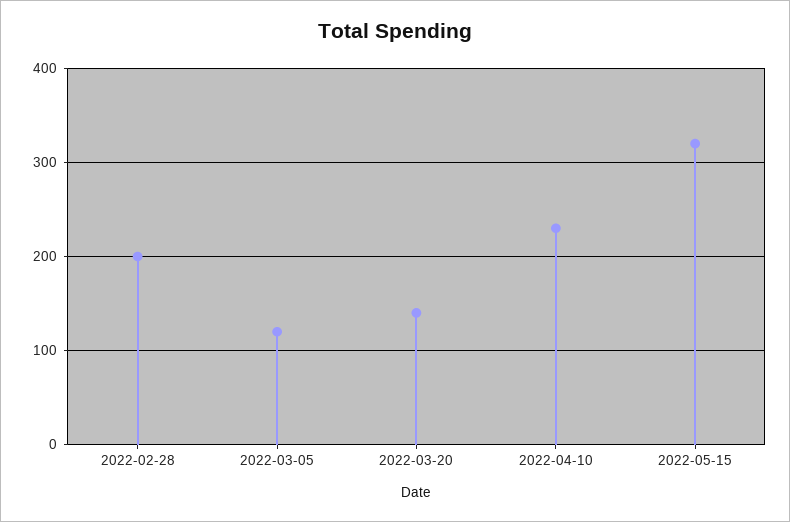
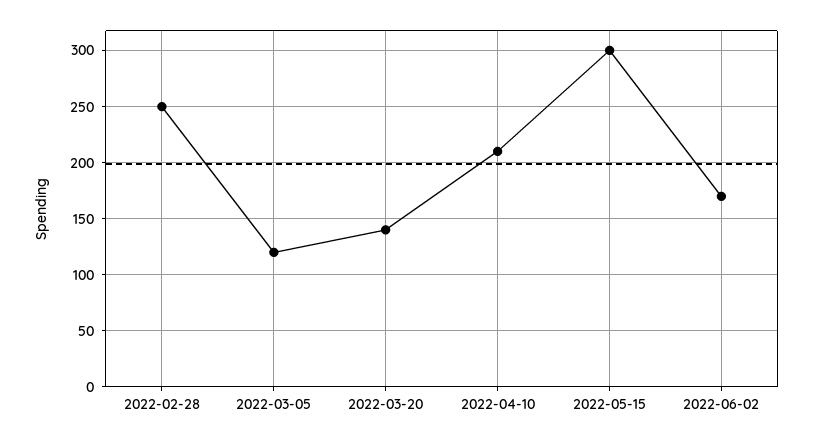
2022-02-28: 200 -> 250
2022-04-10: 230 -> 210
2022-05-15: 320 -> 300
2022-06-02: none -> 170

